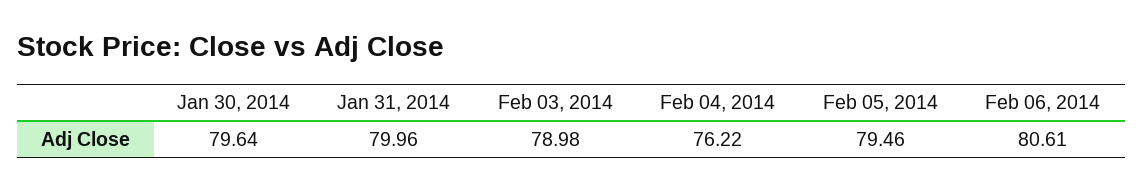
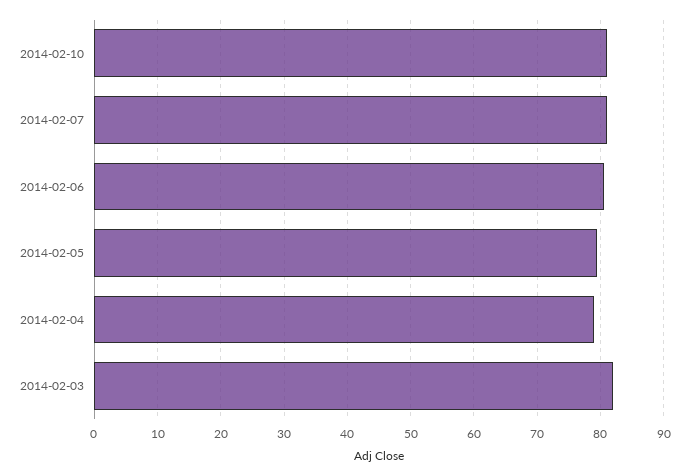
Jan 30, 2014: 79.64 -> none
Jan 31, 2014: 79.96 -> none
Feb 03, 2014: 78.98 -> 82
Feb 04, 2014: 76.22 -> 79
2014-02-10: none -> 81
2014-02-07: none -> 81

